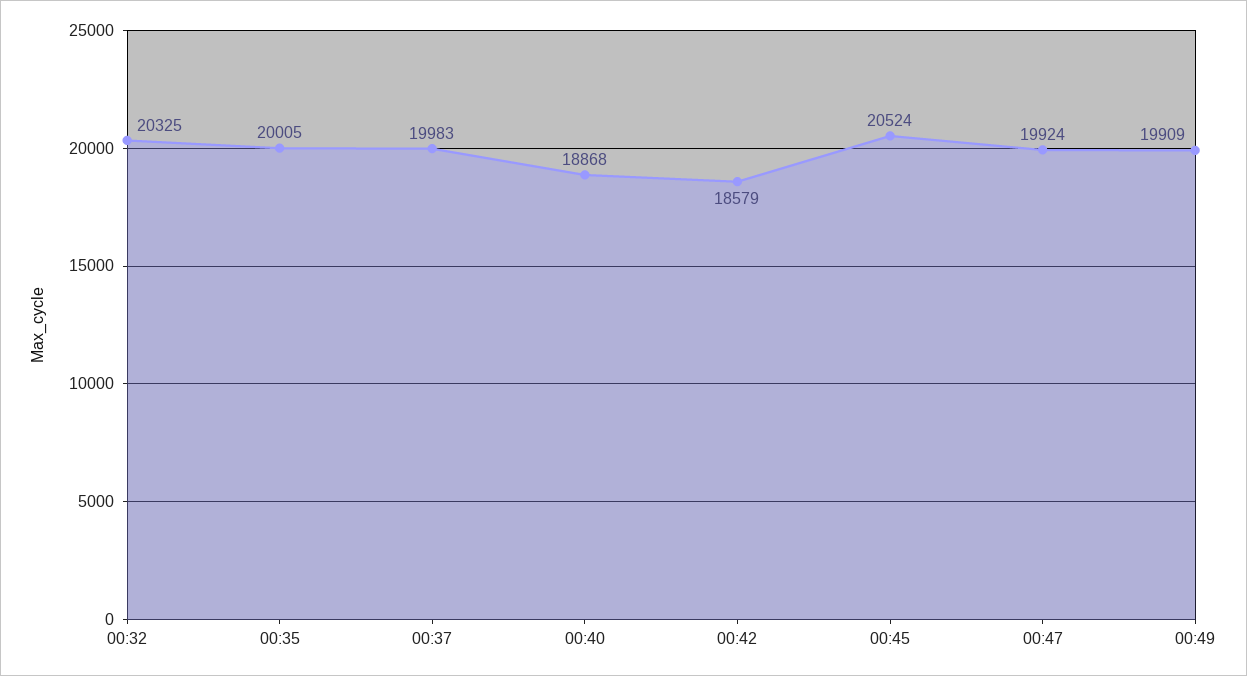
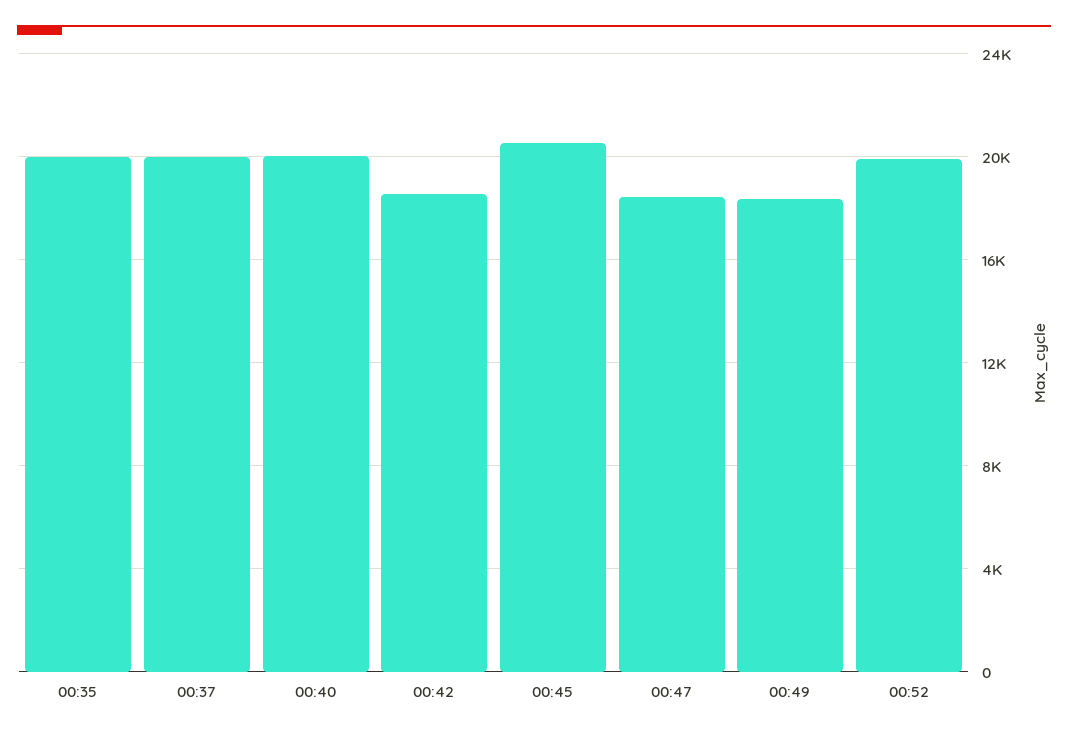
00:32: 20325 -> none
00:40: 18868 -> 20000
00:47: 19924 -> 18500
00:49: 19909 -> 18500
00:52: none -> 20000

